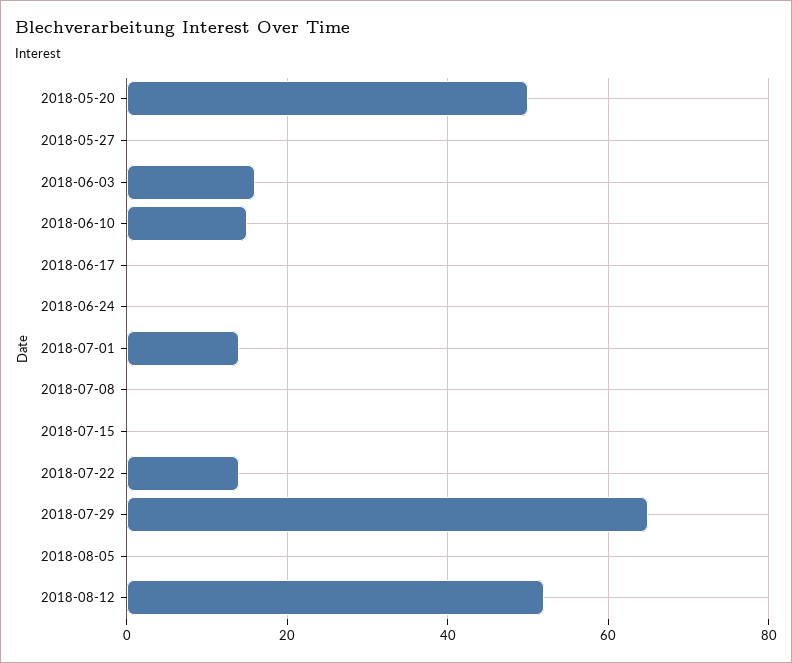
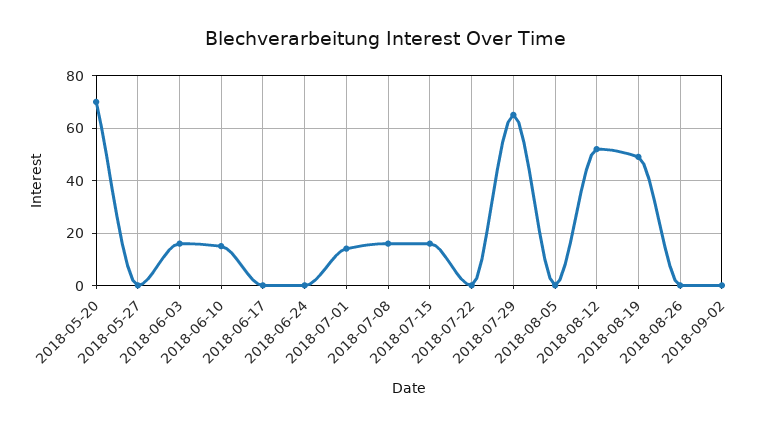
2018-05-20: 50 -> 70
2018-07-08: 0 -> 15
2018-07-15: 0 -> 15
2018-07-22: 15 -> 0
2018-08-19: none -> 50
2018-08-26: none -> 0
2018-09-02: none -> 0

